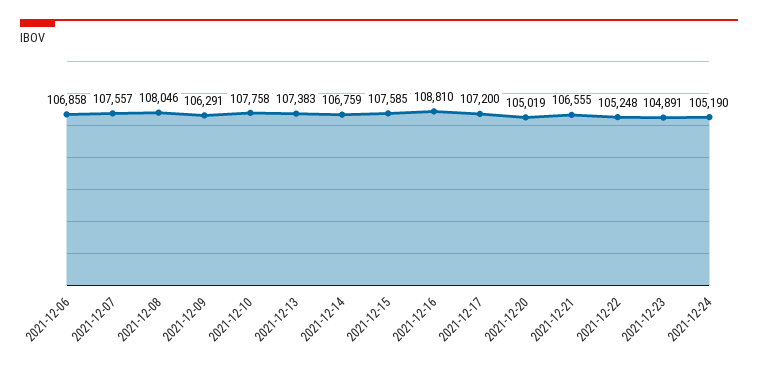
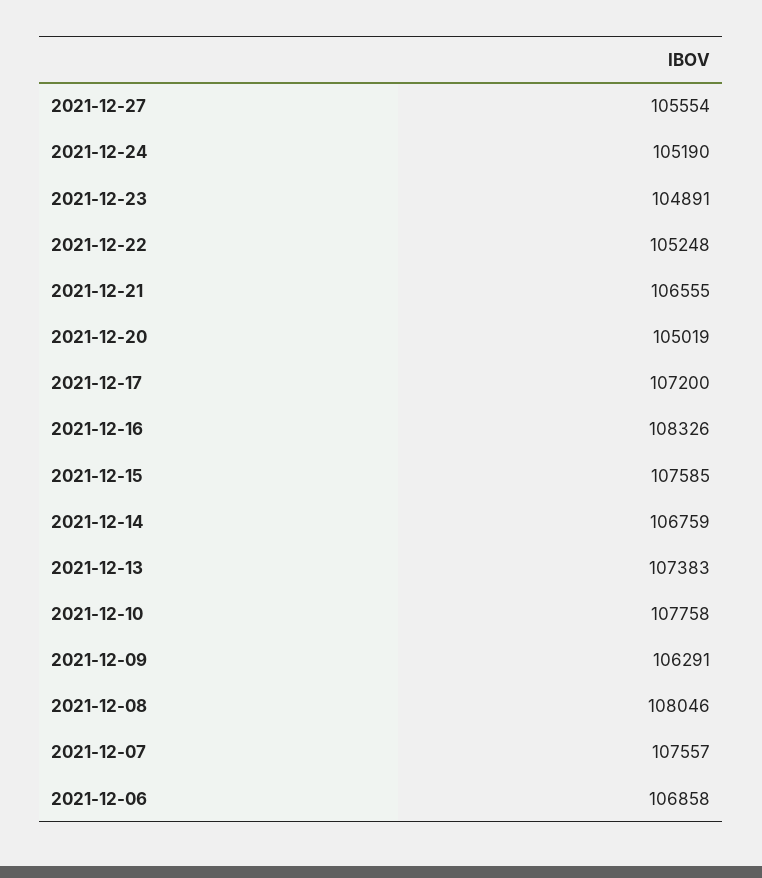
2021-12-16: 108810 -> 108326
2021-12-27: none -> 105554

